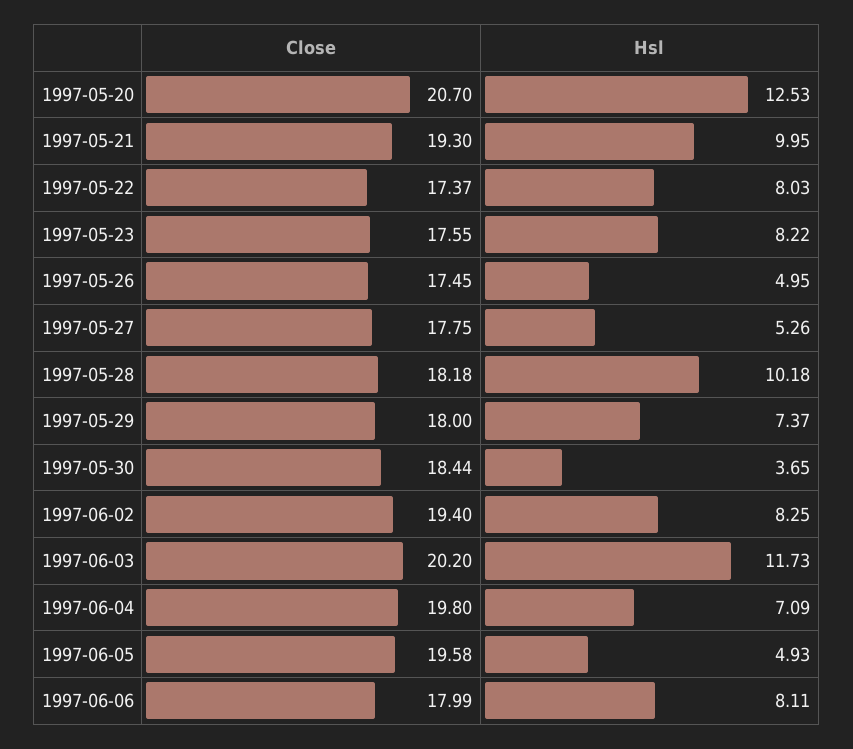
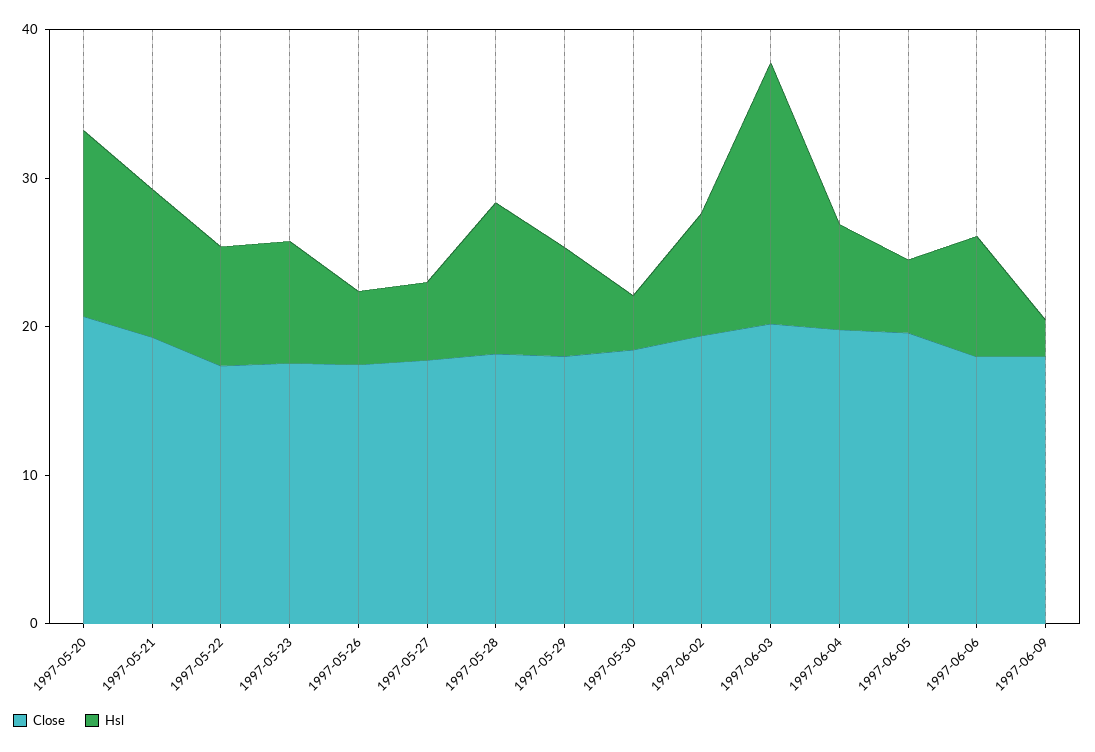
Hsl, 1997-06-03: 11.73 -> 18
Close, 1997-06-09: none -> 18
Hsl, 1997-06-09: none -> 2

